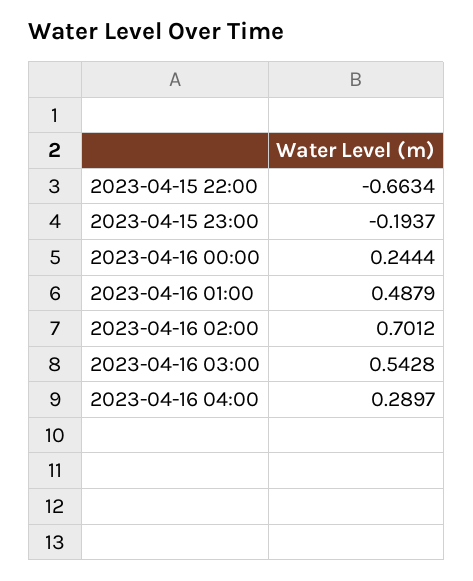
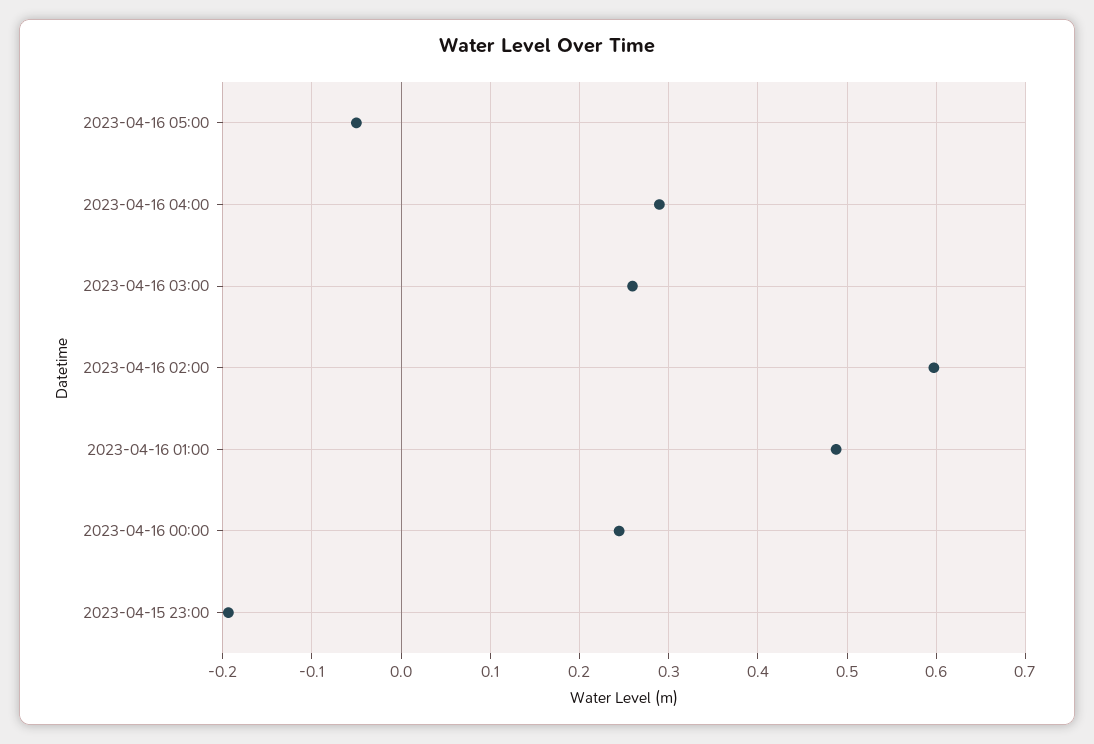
2023-04-15 22:00: -0.6634 -> none
2023-04-16 02:00: 0.7012 -> 0.6
2023-04-16 03:00: 0.5428 -> 0.26
2023-04-16 05:00: none -> -0.05

